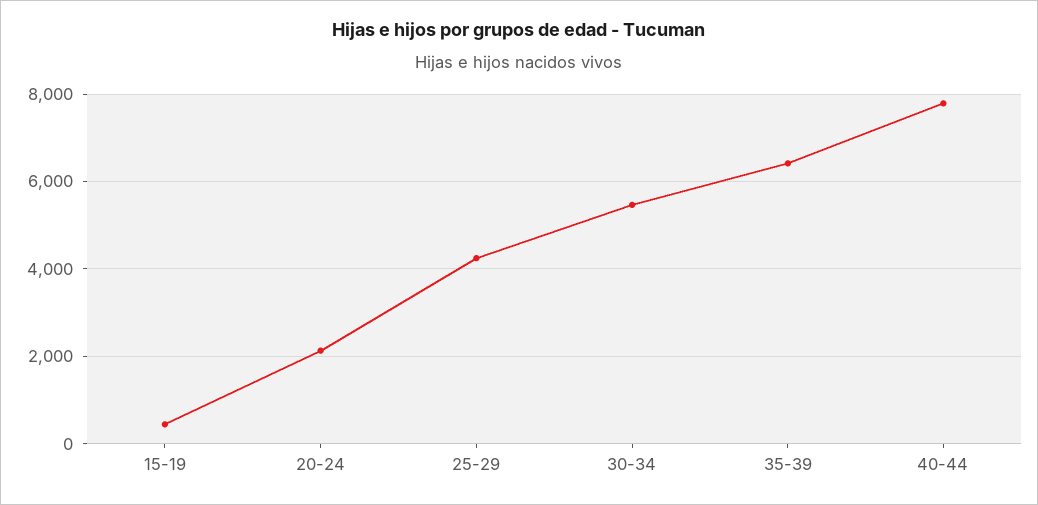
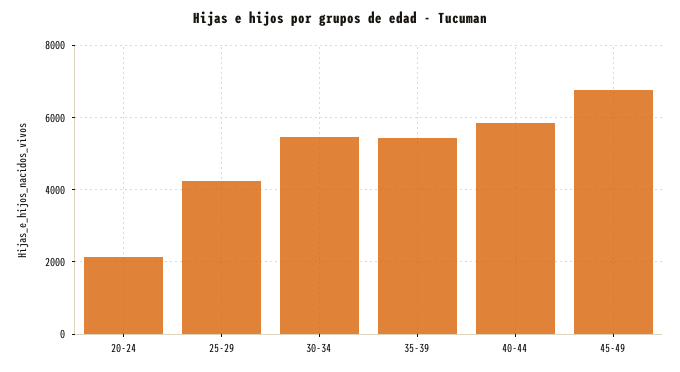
15-19: 400 -> none
35-39: 6400 -> 5400
40-44: 7800 -> 5800
45-49: none -> 6800

